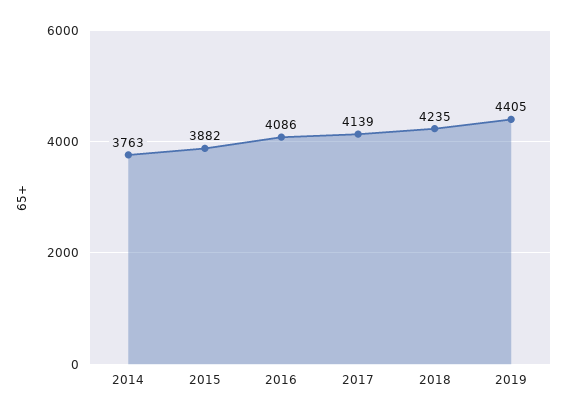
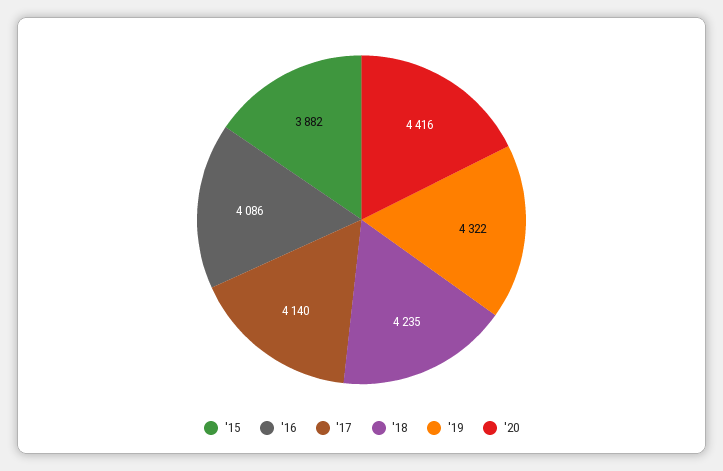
2014: 3763 -> none
2017: 4139 -> 4140
2019: 4405 -> 4322
'20: none -> 4416

